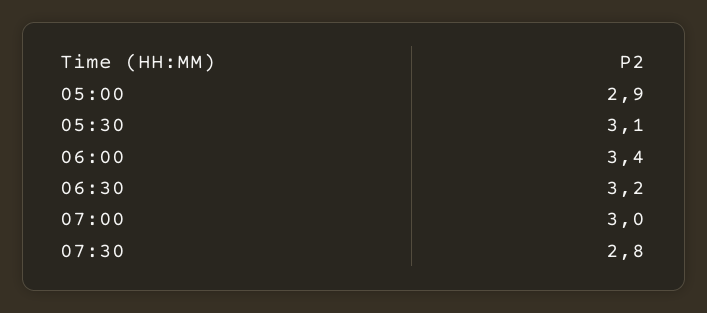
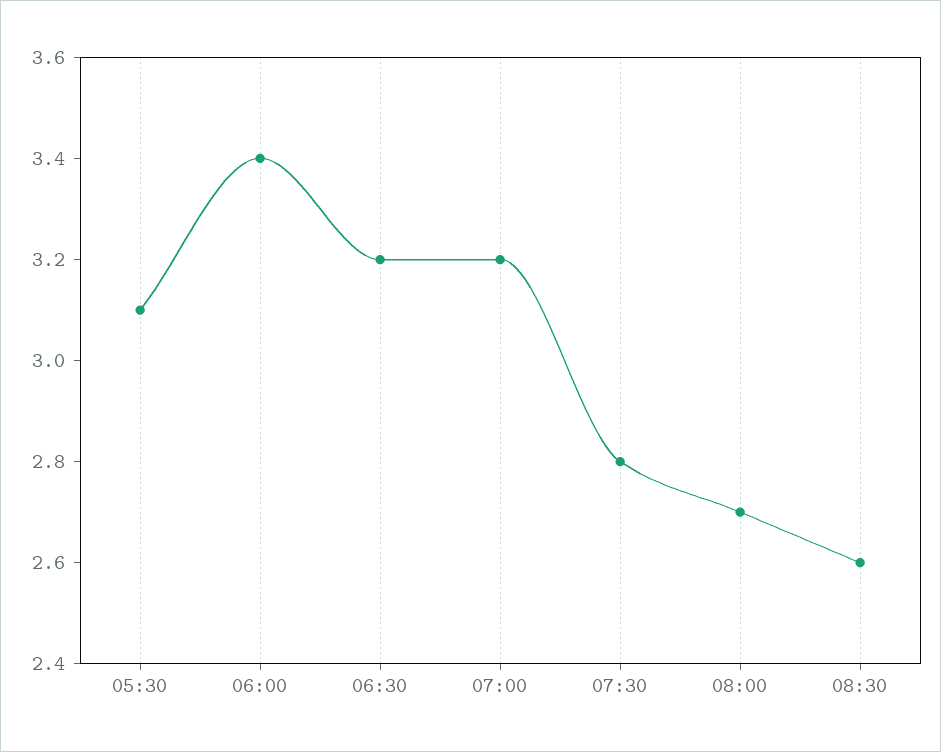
05:00: 2.9 -> none
07:00: 3 -> 3.2
08:00: none -> 2.7
08:30: none -> 2.6

